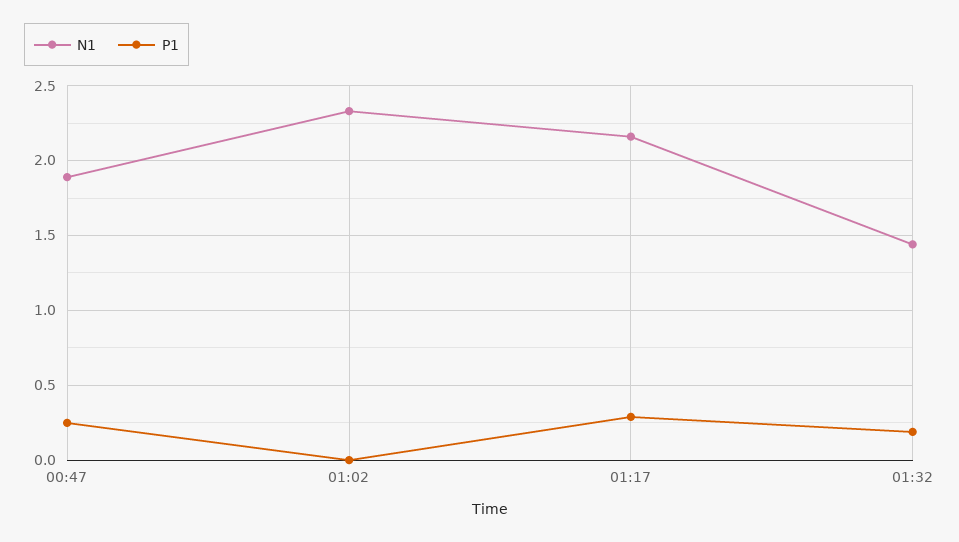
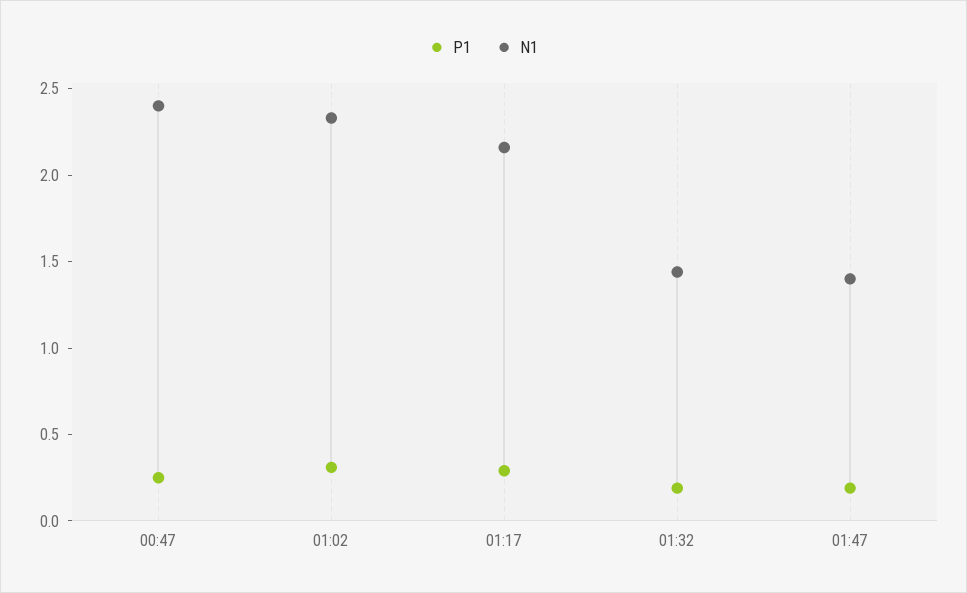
N1, 00:47: 1.9 -> 2.4
P1, 01:02: 0 -> 0.3
P1, 01:47: none -> 0.2
N1, 01:47: none -> 1.4

